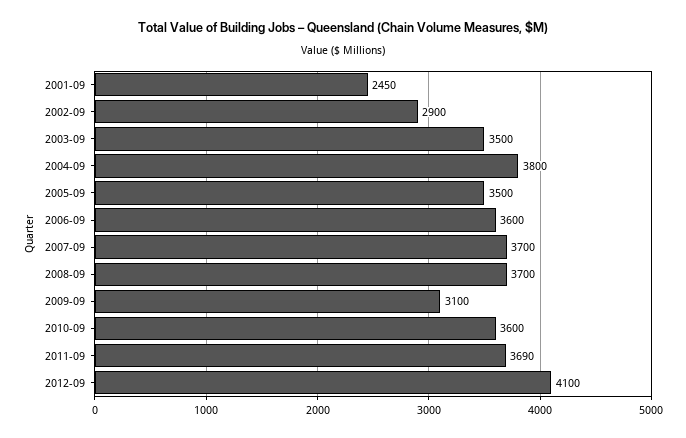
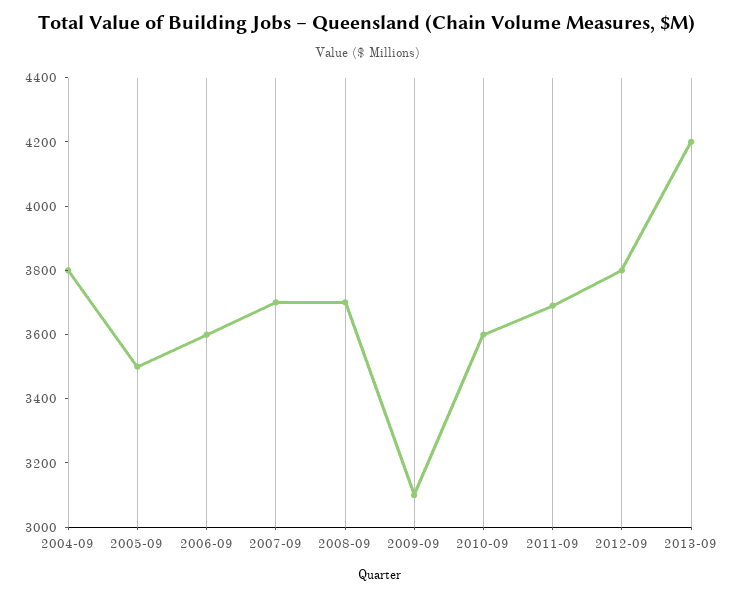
2001-09: 2450 -> none
2002-09: 2900 -> none
2003-09: 3500 -> none
2012-09: 4100 -> 3800
2013-09: none -> 4200

